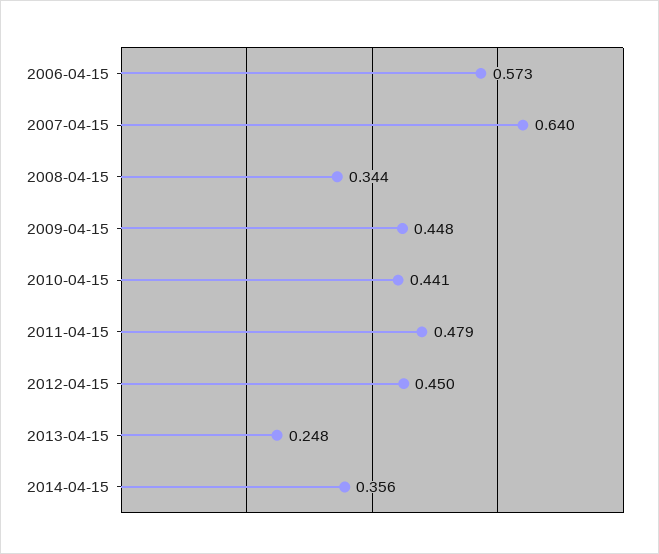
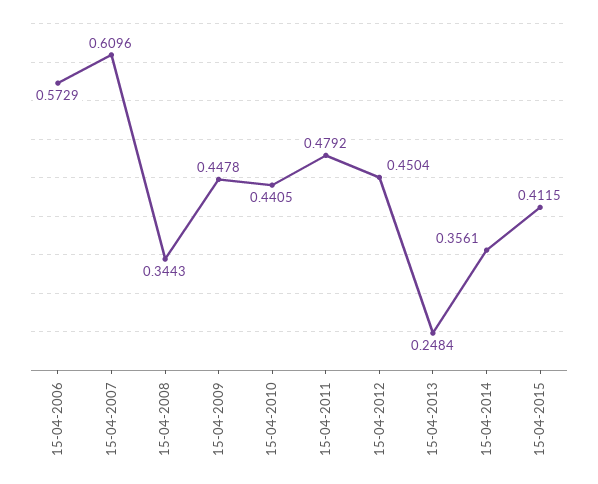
2007-04-15: 0.64 -> 0.6096
15-04-2015: none -> 0.4115

